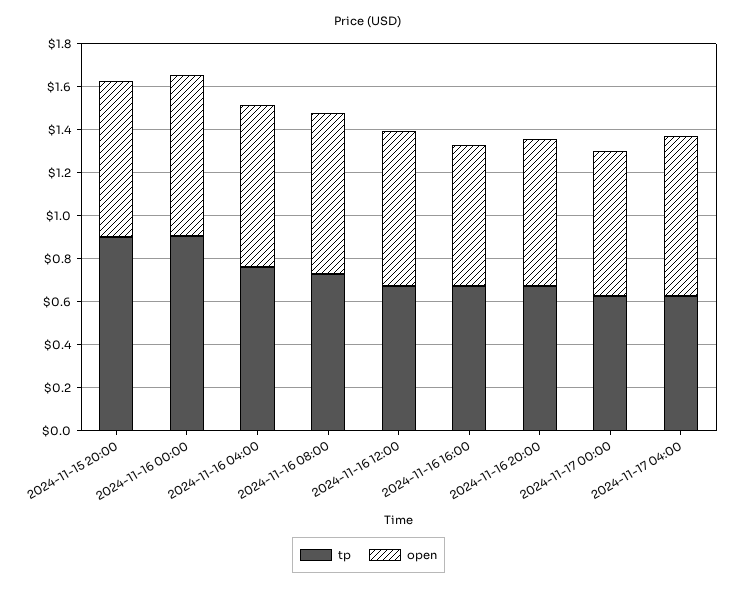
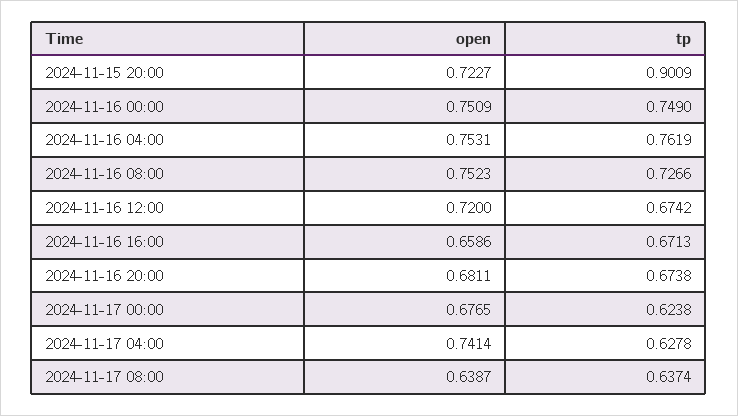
tp, 2024-11-16 00:00: 0.9 -> 0.749
open, 2024-11-17 08:00: none -> 0.6387
tp, 2024-11-17 08:00: none -> 0.6374

